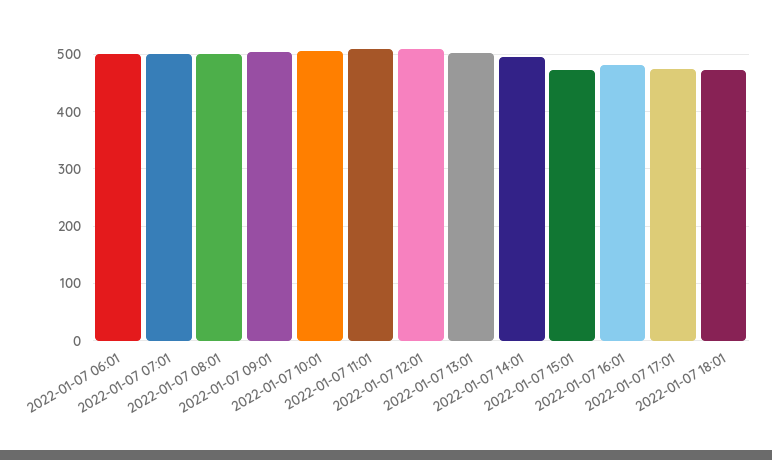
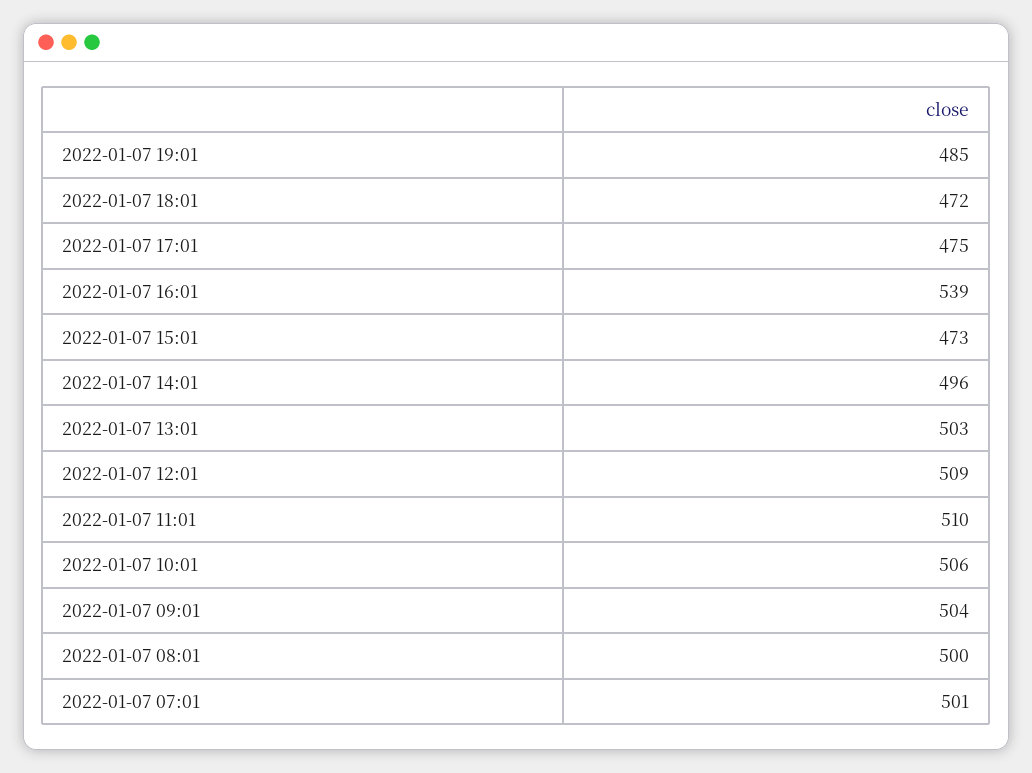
2022-01-07 06:01: 500 -> none
2022-01-07 16:01: 480 -> 539
2022-01-07 19:01: none -> 485

